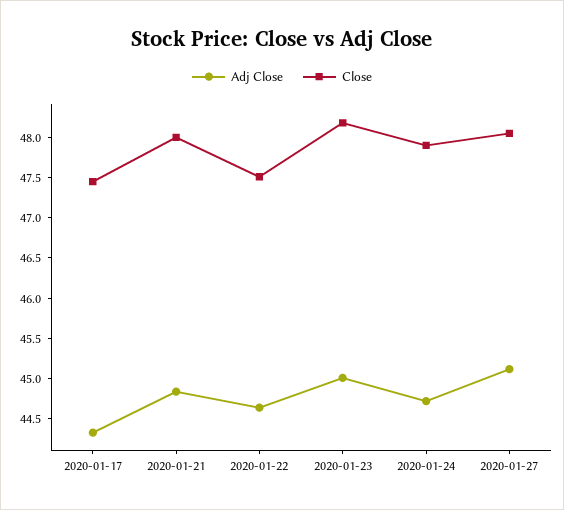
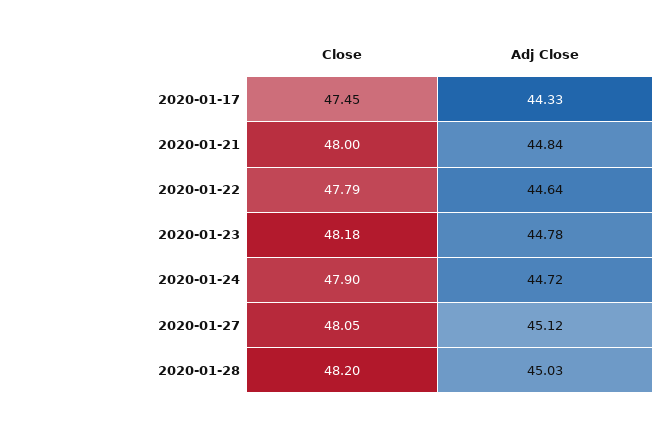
Close, 2020-01-22: 47.5 -> 47.79
Adj Close, 2020-01-23: 45 -> 44.78
Close, 2020-01-28: none -> 48.2
Adj Close, 2020-01-28: none -> 45.03

